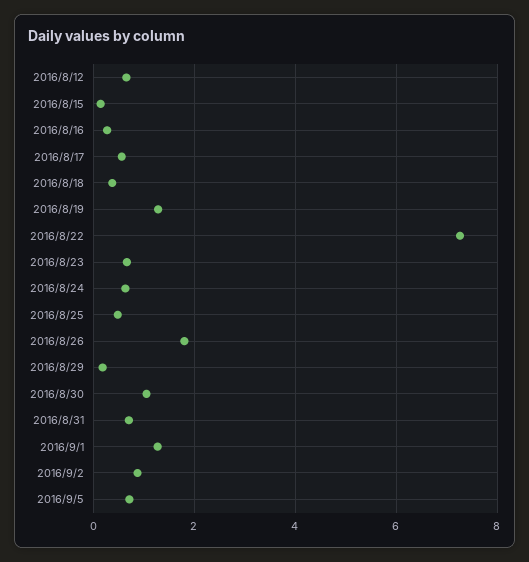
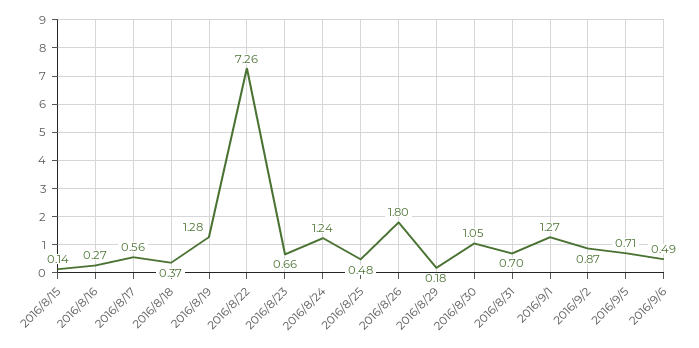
2016/8/12: 0.6 -> none
2016/8/24: 0.6 -> 1.24
2016/9/6: none -> 0.49

